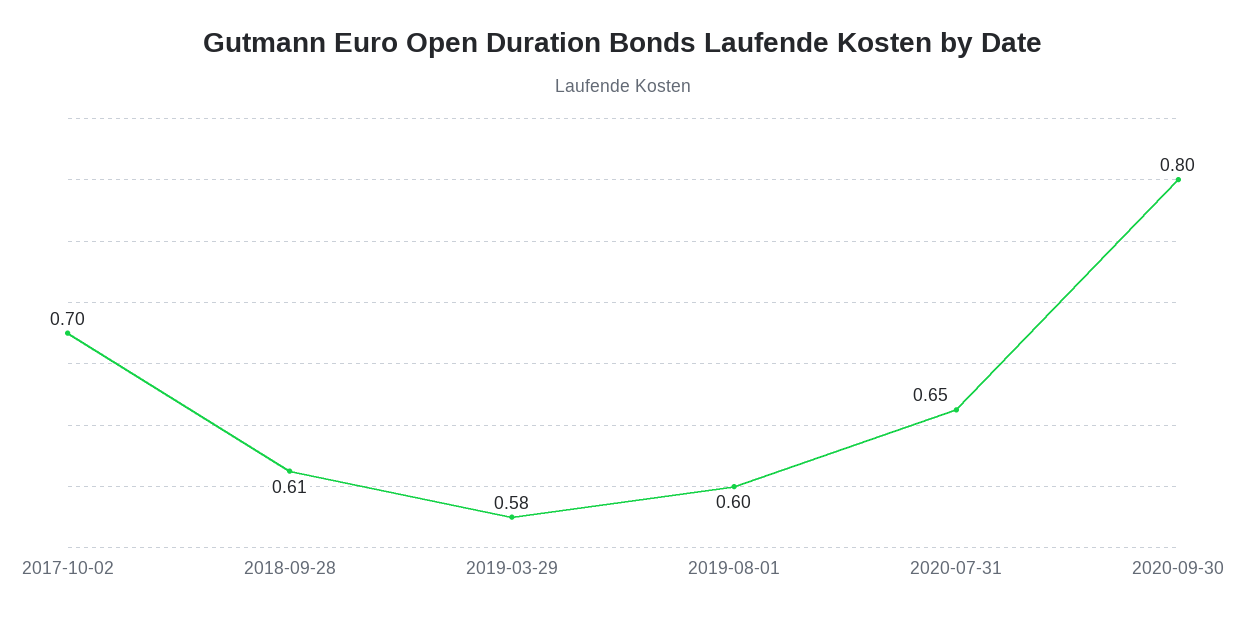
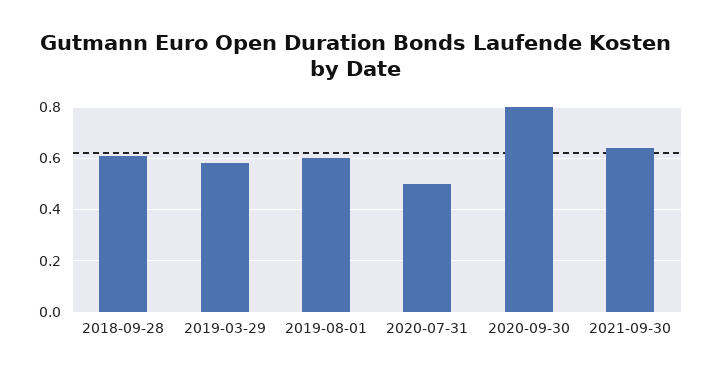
2017-10-02: 0.7 -> none
2020-07-31: 0.65 -> 0.5
2021-09-30: none -> 0.65

